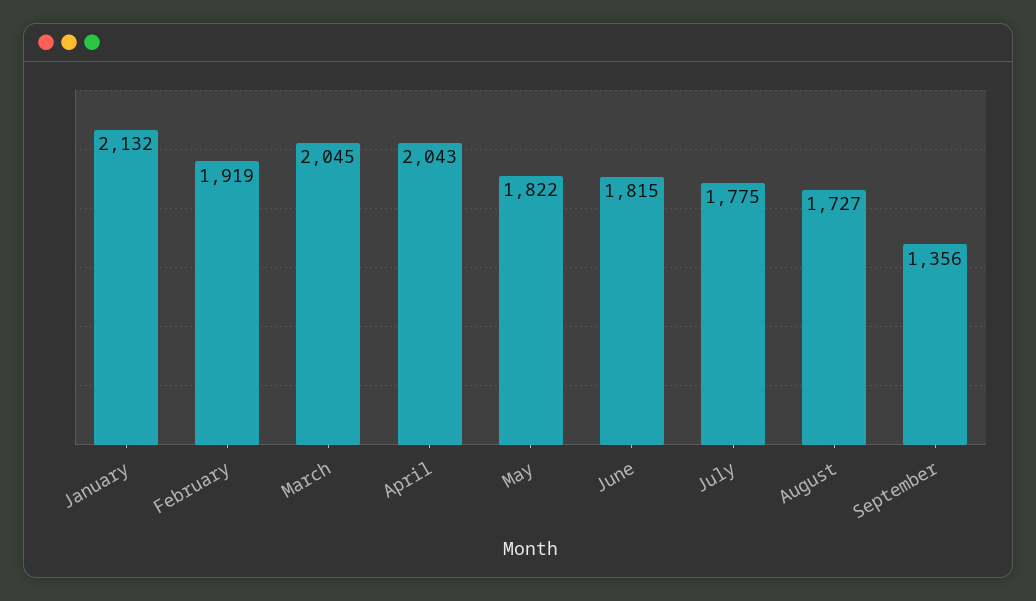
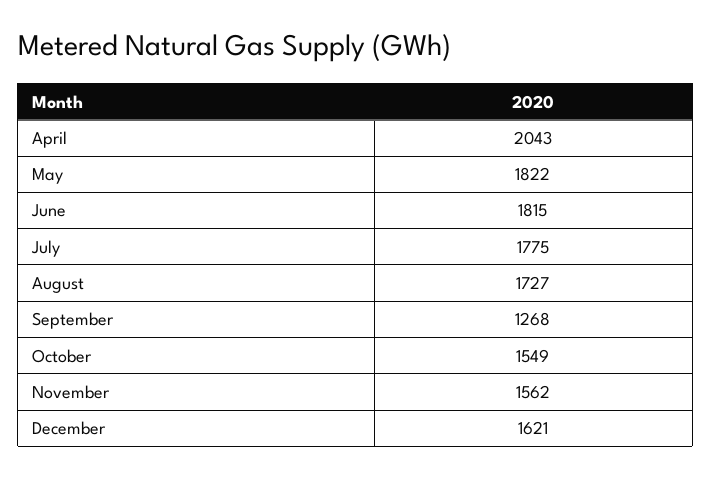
January: 2132 -> none
February: 1919 -> none
March: 2045 -> none
September: 1356 -> 1268
October: none -> 1549
November: none -> 1562
December: none -> 1621

